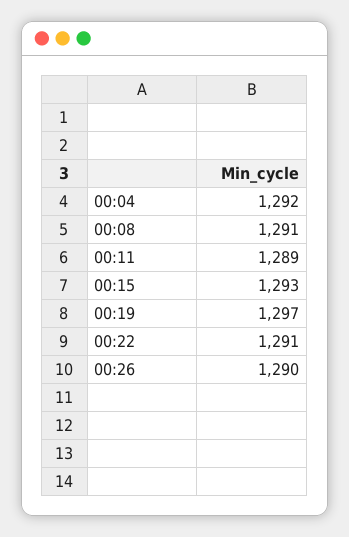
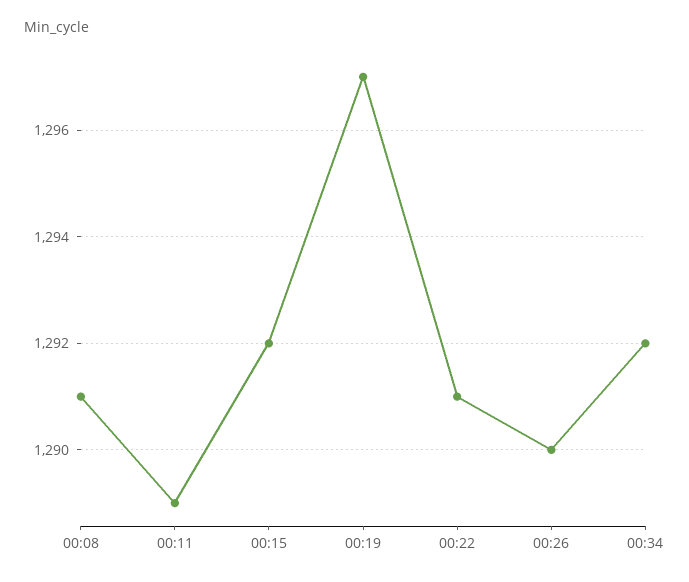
00:04: 1292 -> none
00:15: 1293 -> 1292
00:34: none -> 1292

